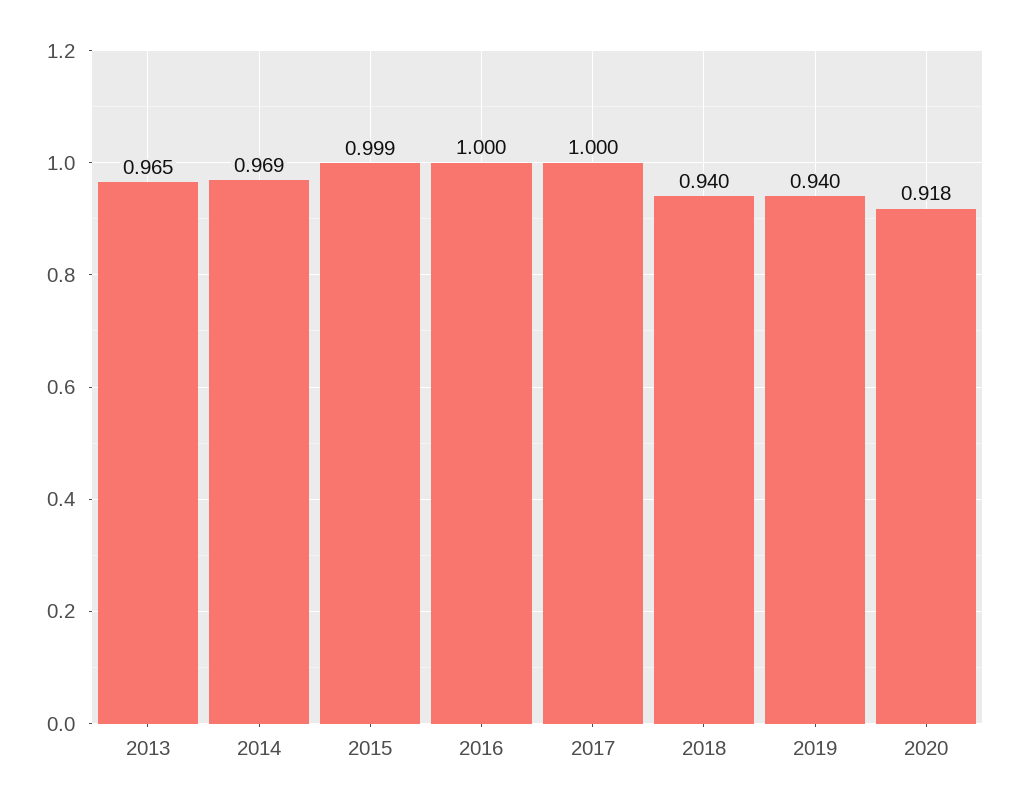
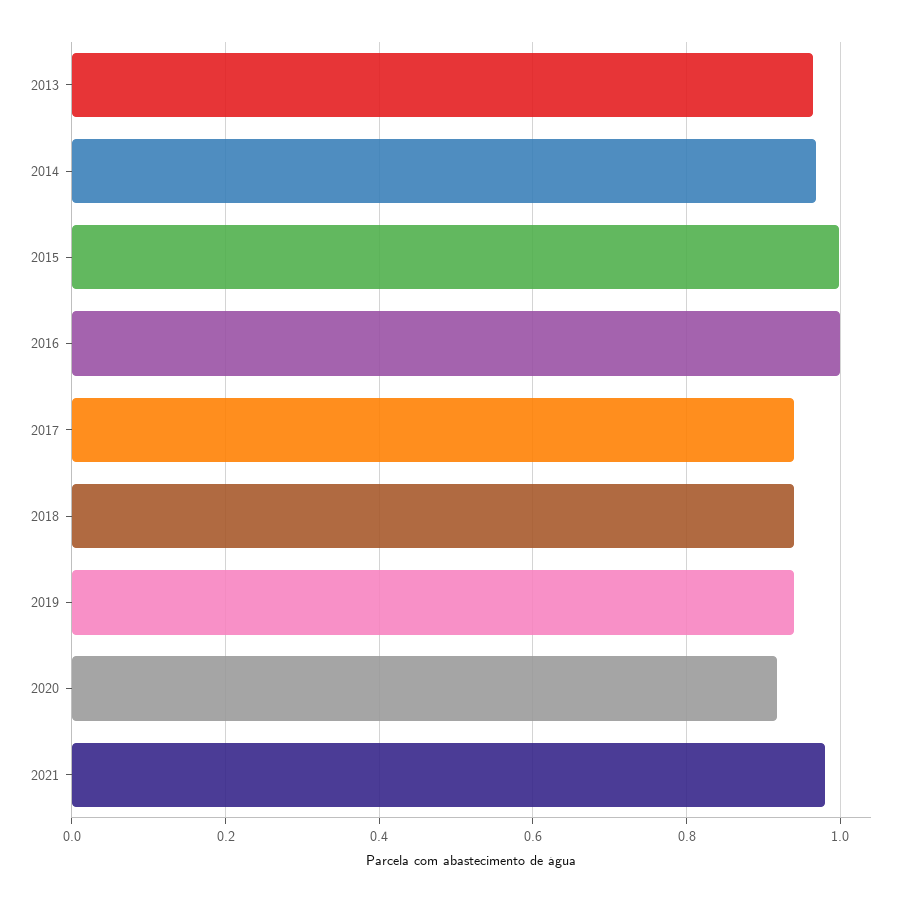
2017: 1 -> 0.94
2021: none -> 0.98

